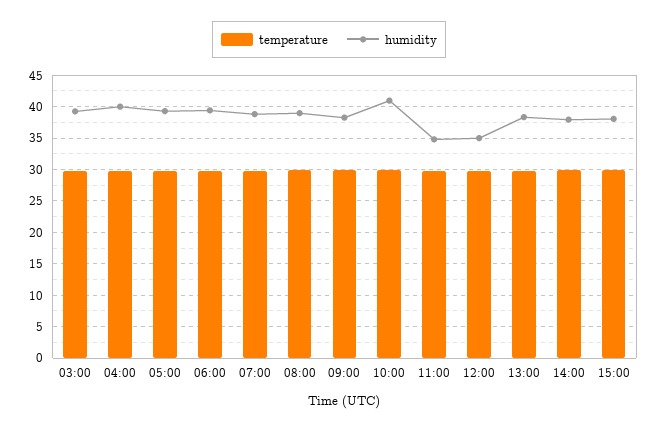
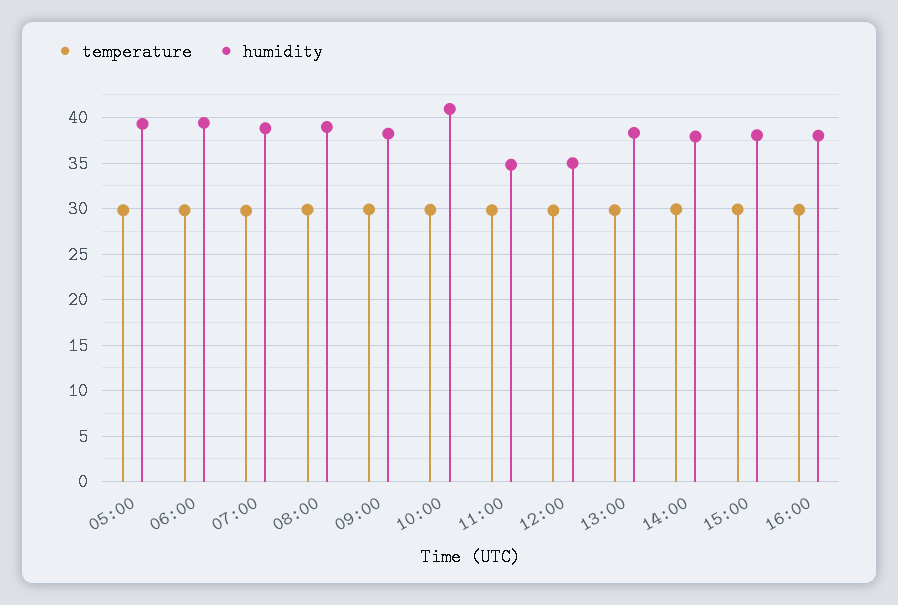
temperature, 03:00: 30 -> none
humidity, 03:00: 39 -> none
temperature, 04:00: 30 -> none
humidity, 04:00: 40 -> none
temperature, 16:00: none -> 30
humidity, 16:00: none -> 38

